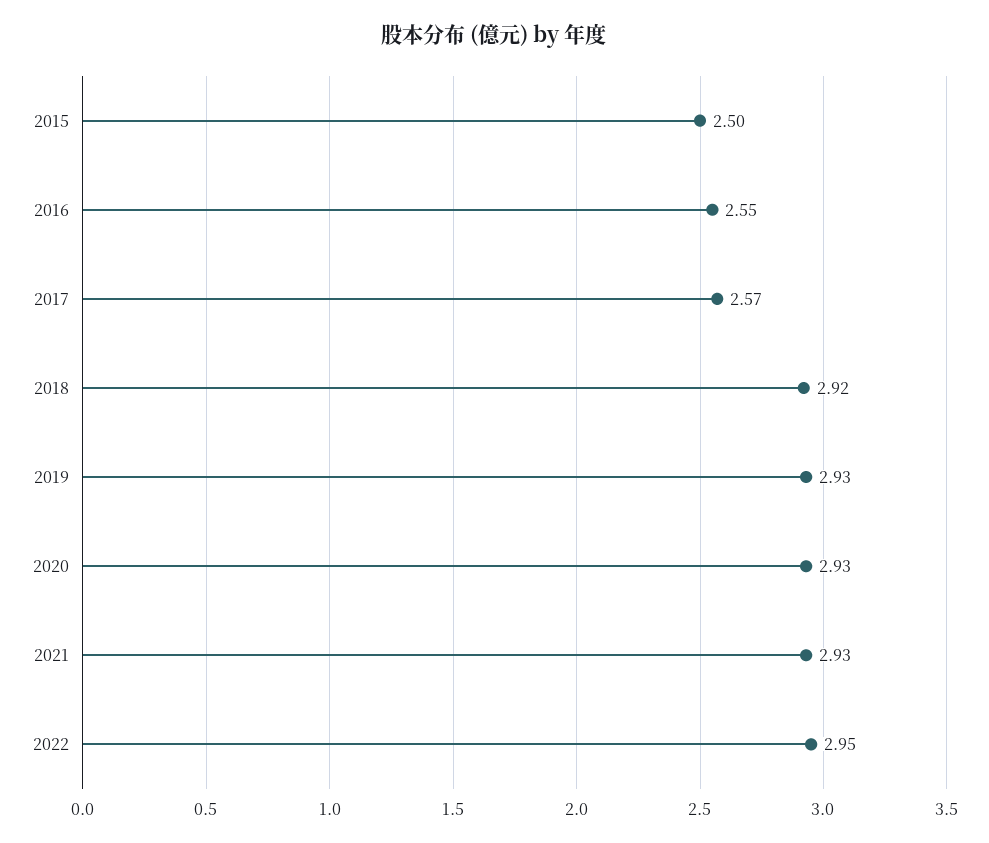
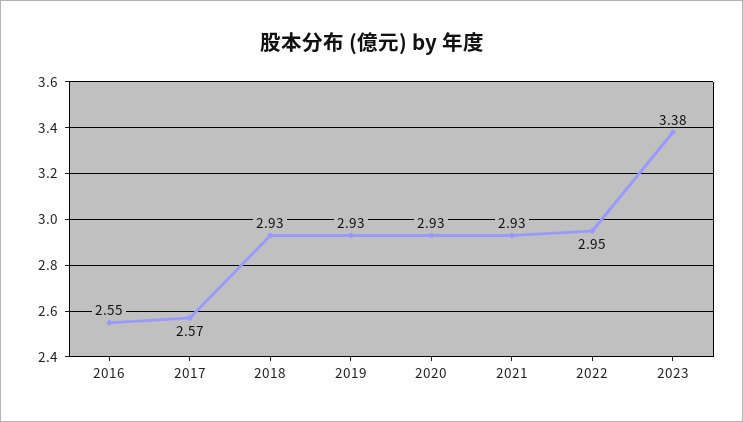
2015: 2.5 -> none
2018: 2.92 -> 2.93
2023: none -> 3.38

